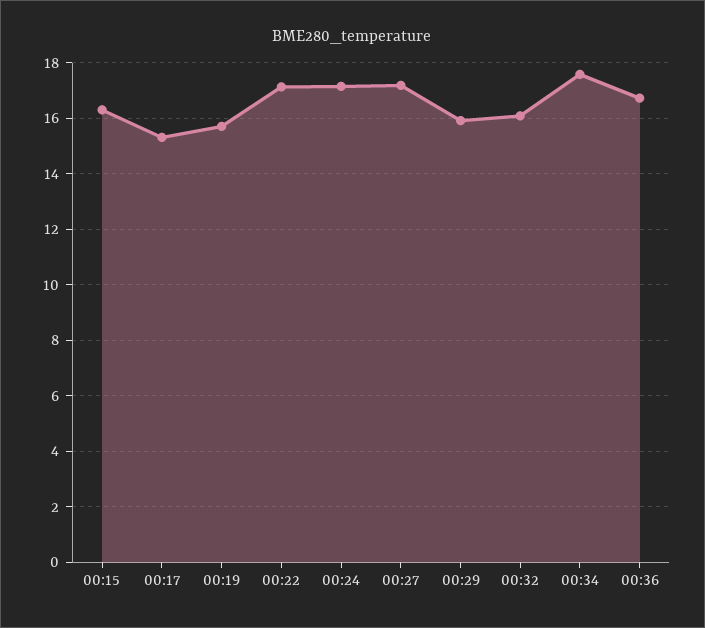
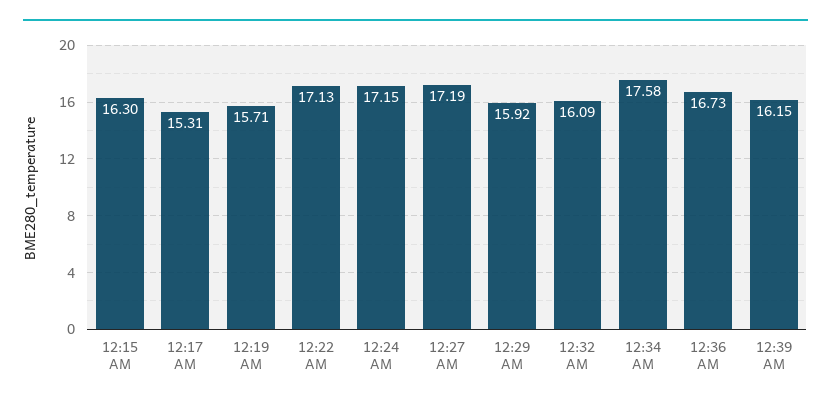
12:39 AM: none -> 16.15

